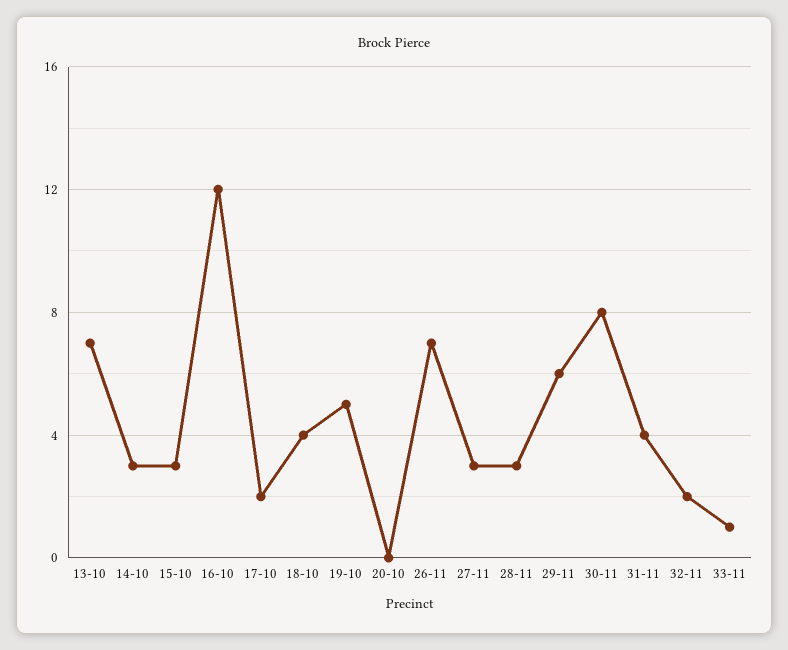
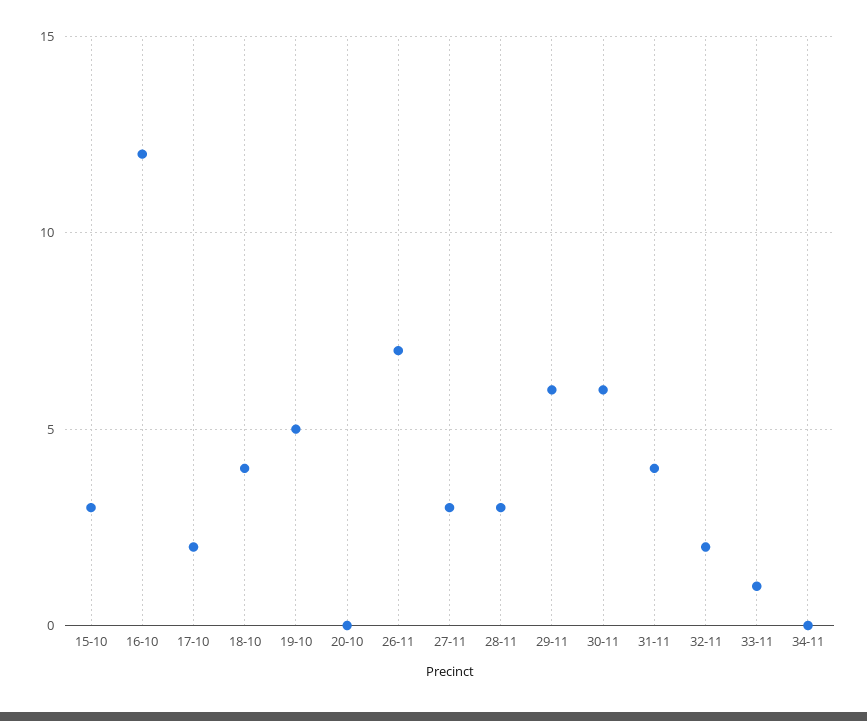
13-10: 7 -> none
14-10: 3 -> none
30-11: 8 -> 6
34-11: none -> 0

